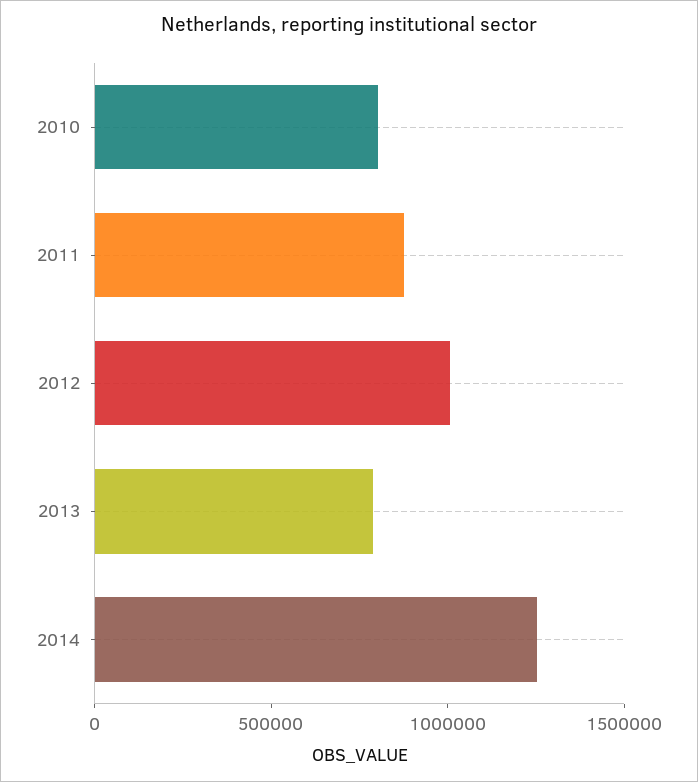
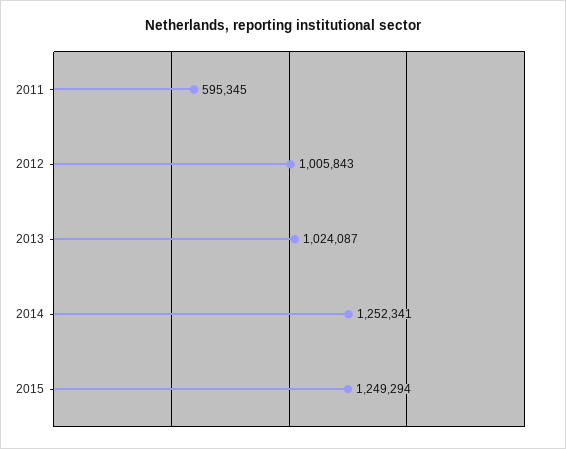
2010: 800000 -> none
2011: 900000 -> 595345
2013: 800000 -> 1024087
2015: none -> 1249294

